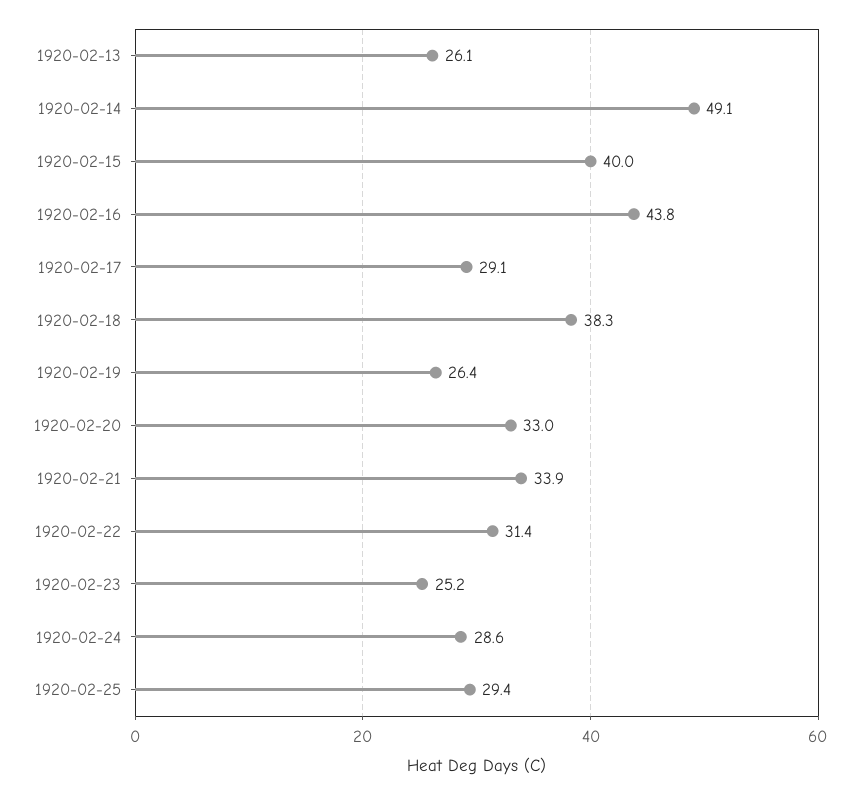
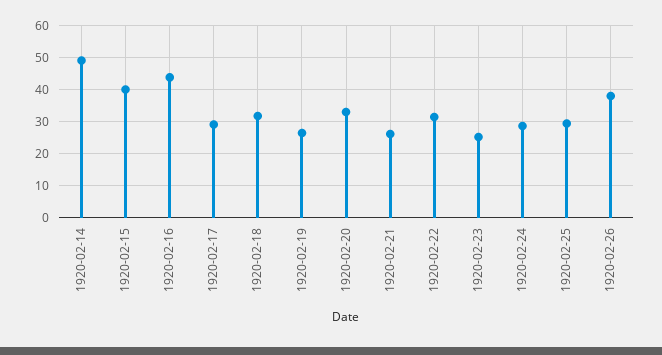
1920-02-13: 26.1 -> none
1920-02-18: 38.3 -> 32
1920-02-21: 33.9 -> 26
1920-02-26: none -> 38

